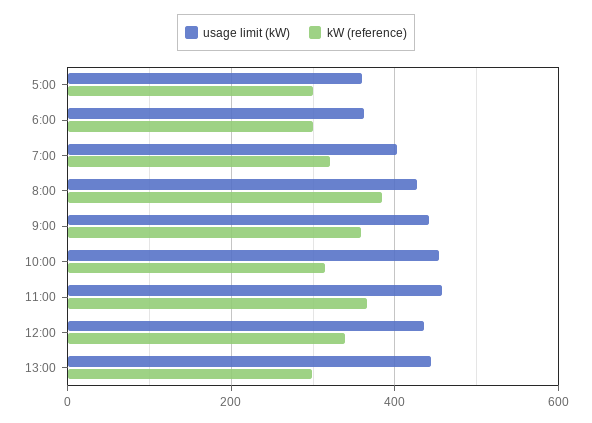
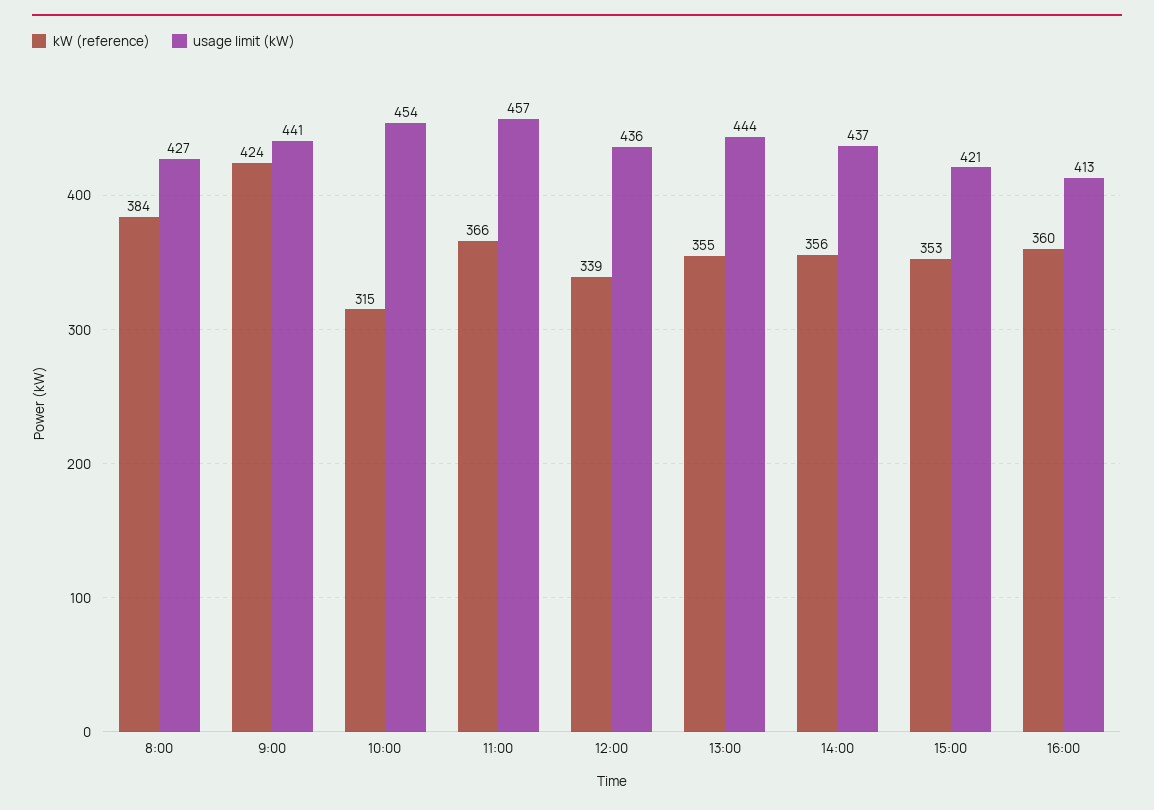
usage limit (kW), 5:00: 360 -> none
kW (reference), 5:00: 300 -> none
usage limit (kW), 6:00: 360 -> none
kW (reference), 6:00: 300 -> none
usage limit (kW), 7:00: 400 -> none
kW (reference), 7:00: 320 -> none
kW (reference), 9:00: 360 -> 424
kW (reference), 13:00: 300 -> 355
kW (reference), 14:00: none -> 356
usage limit (kW), 14:00: none -> 437
kW (reference), 15:00: none -> 353
usage limit (kW), 15:00: none -> 421
kW (reference), 16:00: none -> 360
usage limit (kW), 16:00: none -> 413

